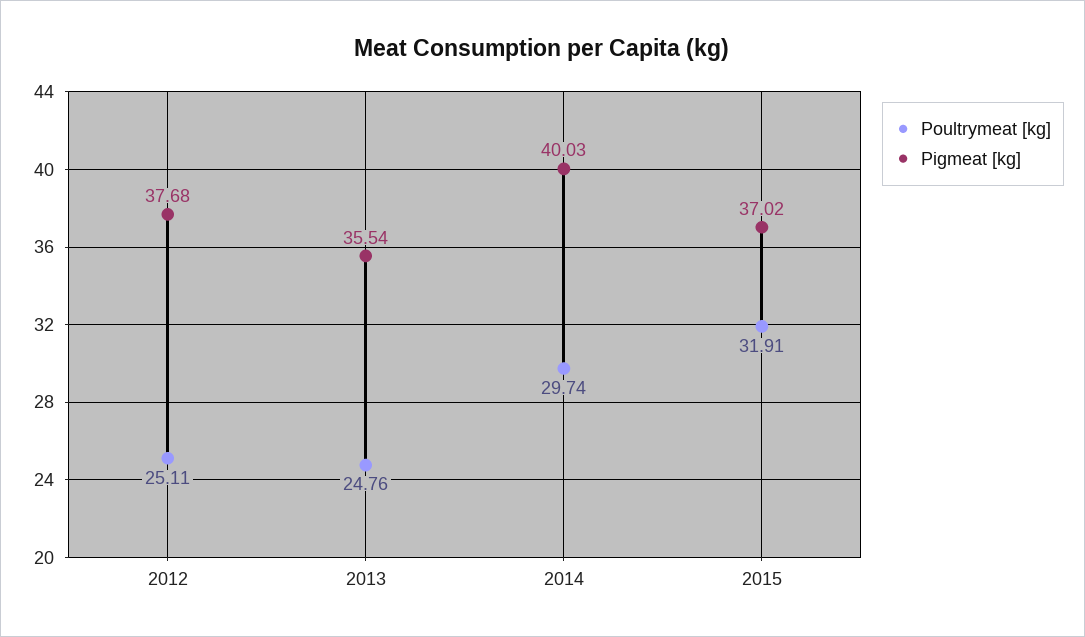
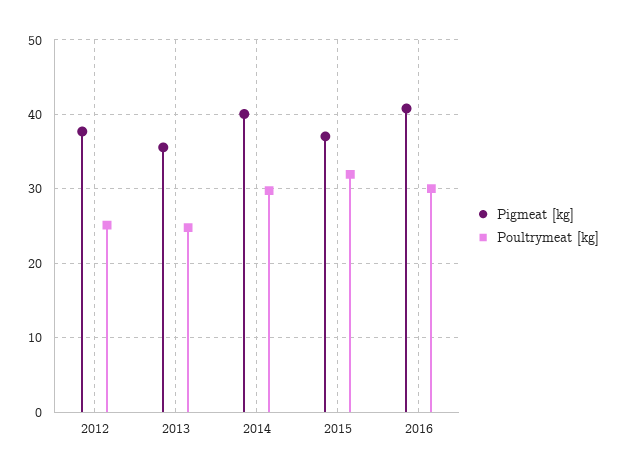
Pigmeat [kg], 2016: none -> 41
Poultrymeat [kg], 2016: none -> 30

